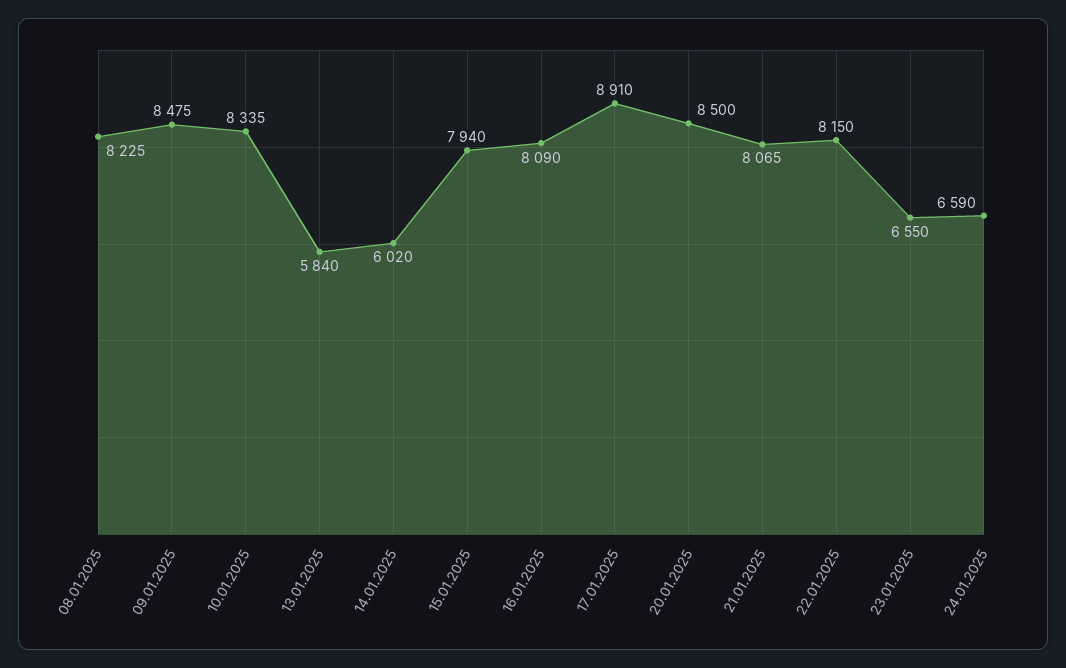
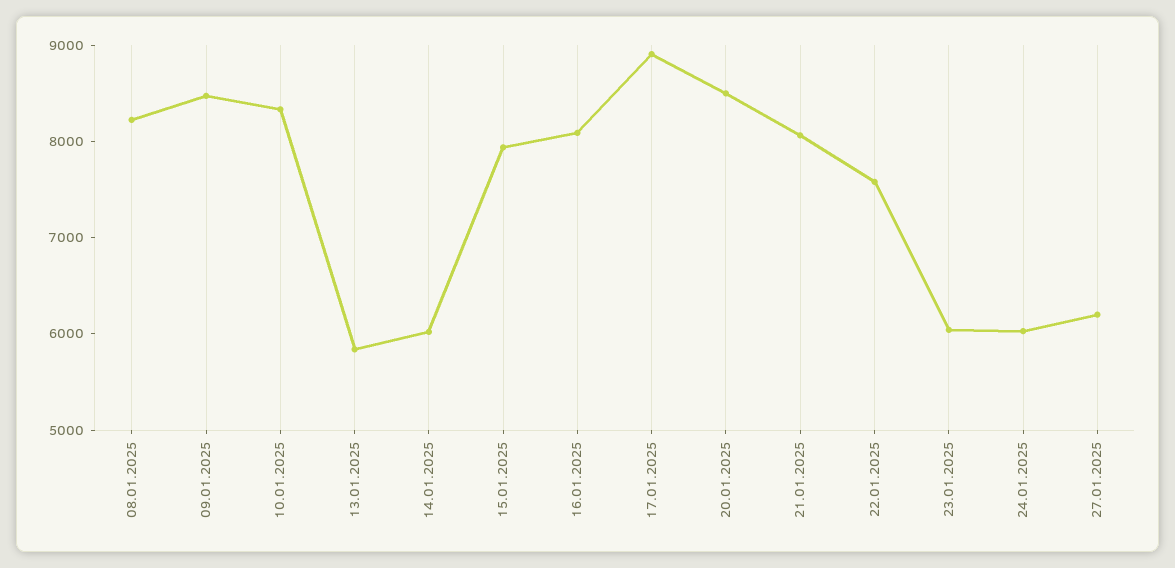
22.01.2025: 8150 -> 7600
23.01.2025: 6550 -> 6000
24.01.2025: 6590 -> 6000
27.01.2025: none -> 6200

